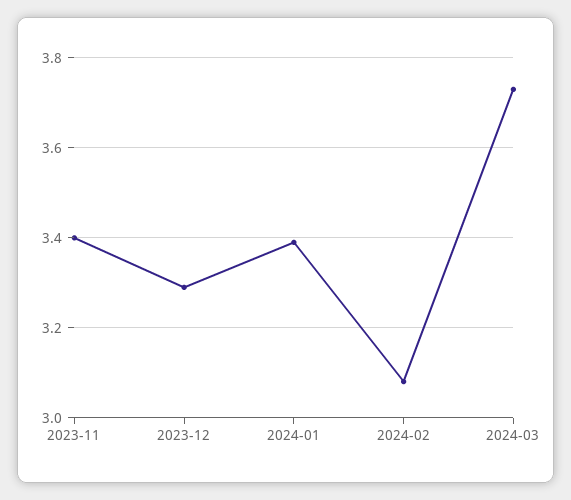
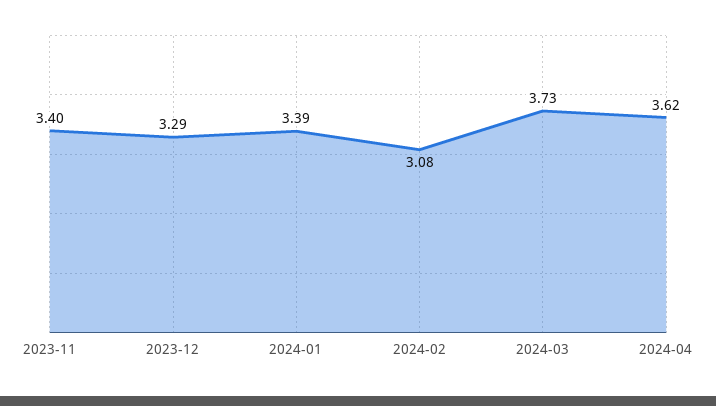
2024-04: none -> 3.62

